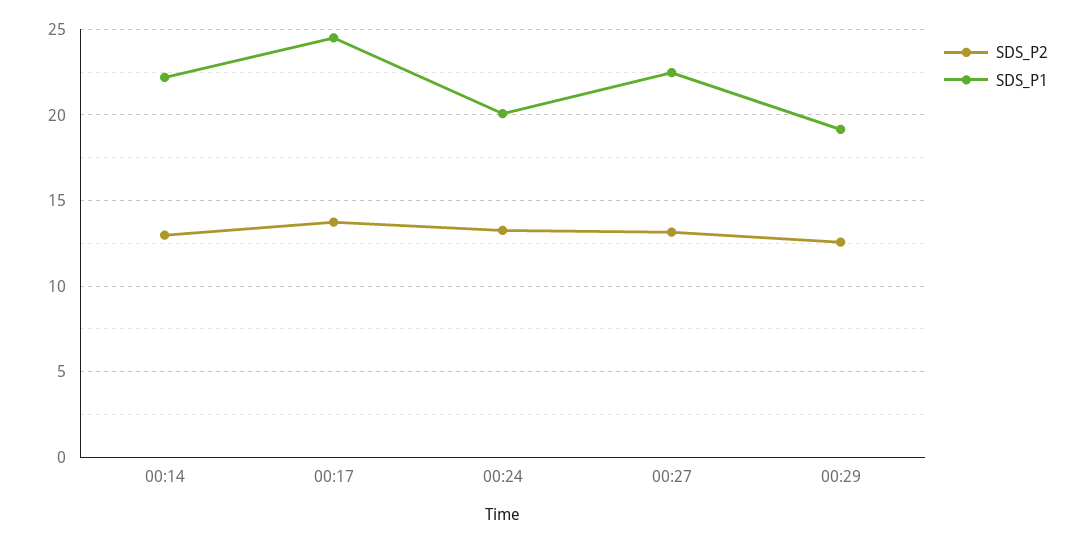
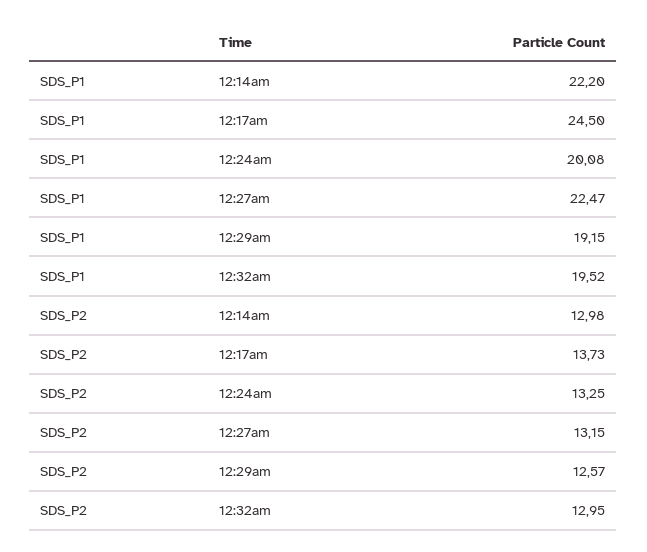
SDS_P1, 12:32am: none -> 19.52
SDS_P2, 12:32am: none -> 12.95

